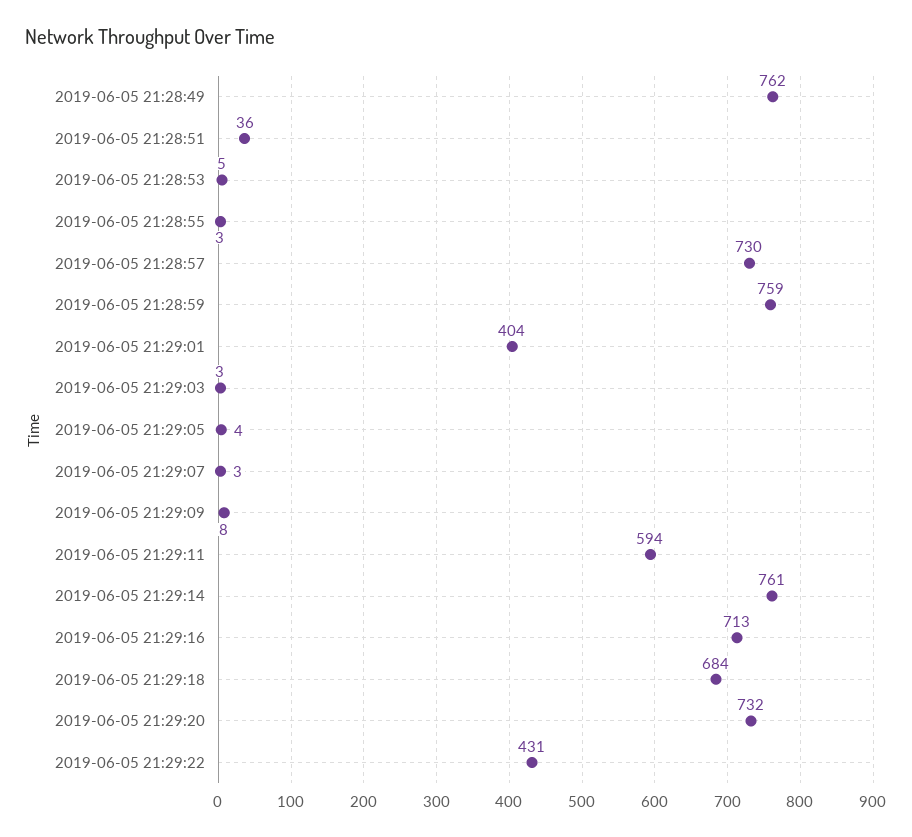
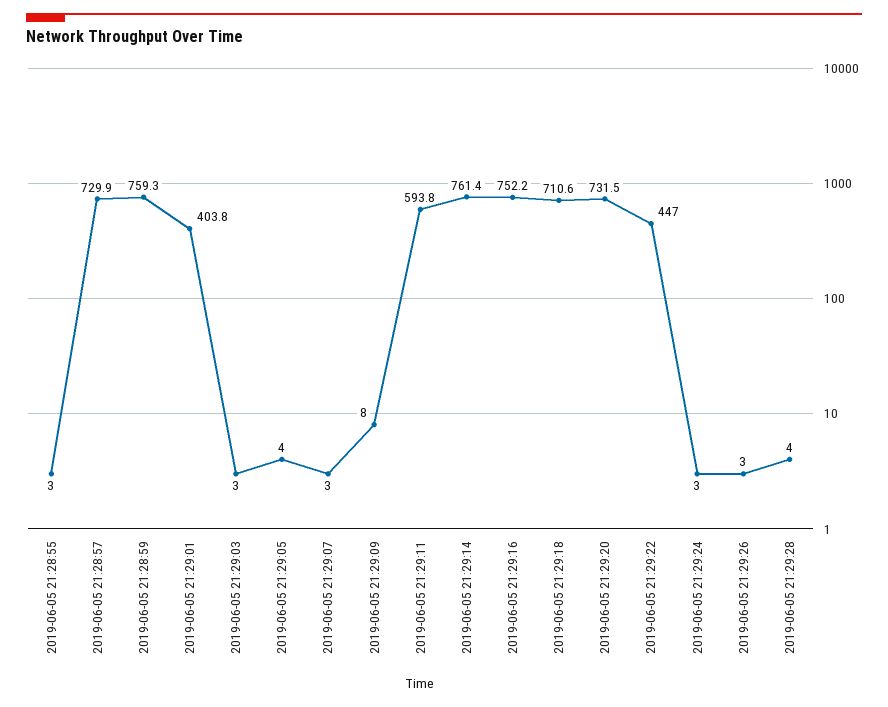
2019-06-05 21:28:49: 762 -> none
2019-06-05 21:28:51: 36 -> none
2019-06-05 21:28:53: 5 -> none
2019-06-05 21:29:16: 713 -> 752.2
2019-06-05 21:29:18: 684 -> 710.6
2019-06-05 21:29:22: 431 -> 447
2019-06-05 21:29:24: none -> 3
2019-06-05 21:29:26: none -> 3
2019-06-05 21:29:28: none -> 4

